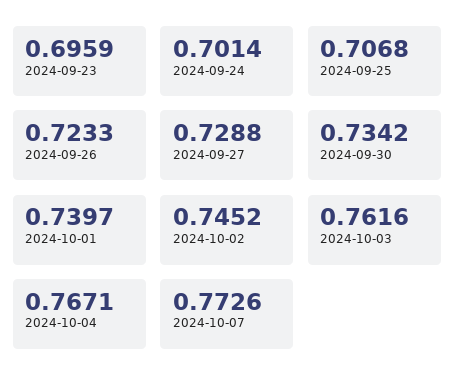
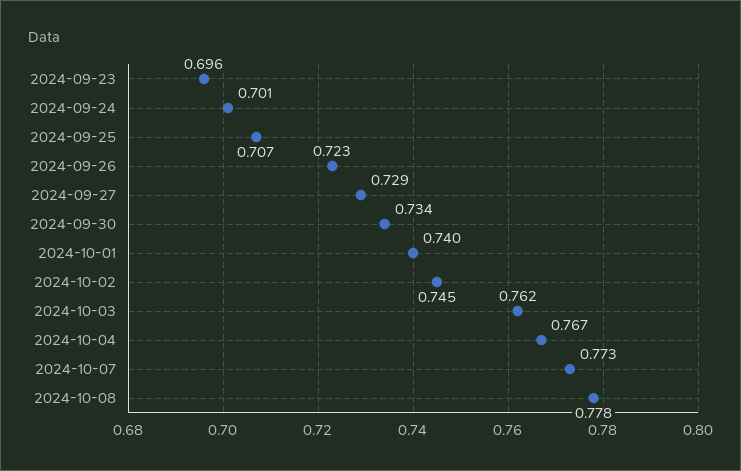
2024-10-08: none -> 0.778

